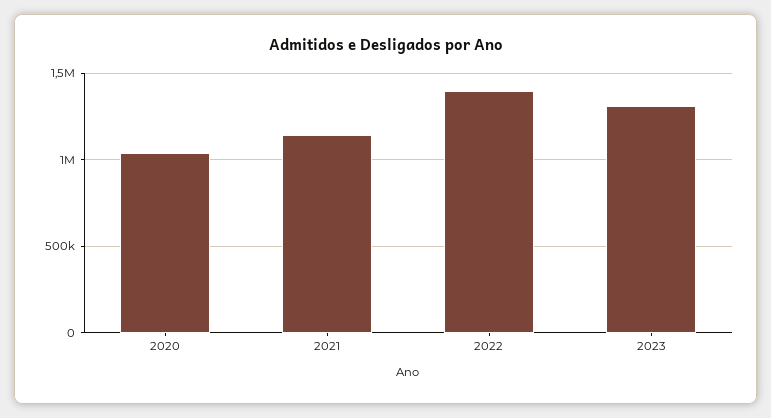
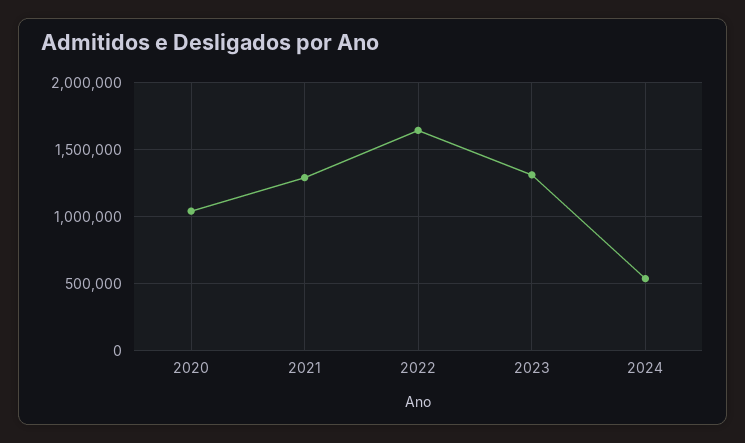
2021: 1150000 -> 1300000
2022: 1400000 -> 1650000
2024: none -> 550000

